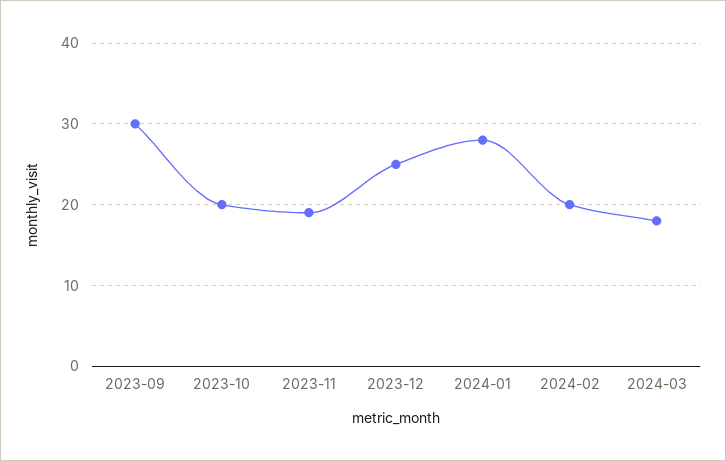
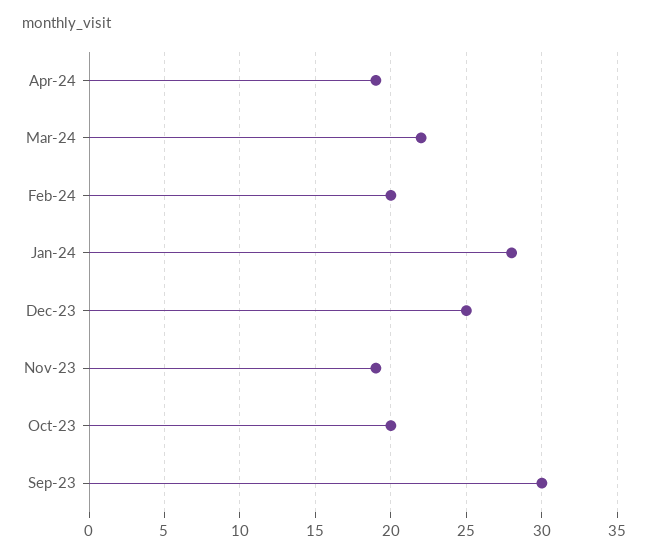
2024-03: 18 -> 22
Apr-24: none -> 19

